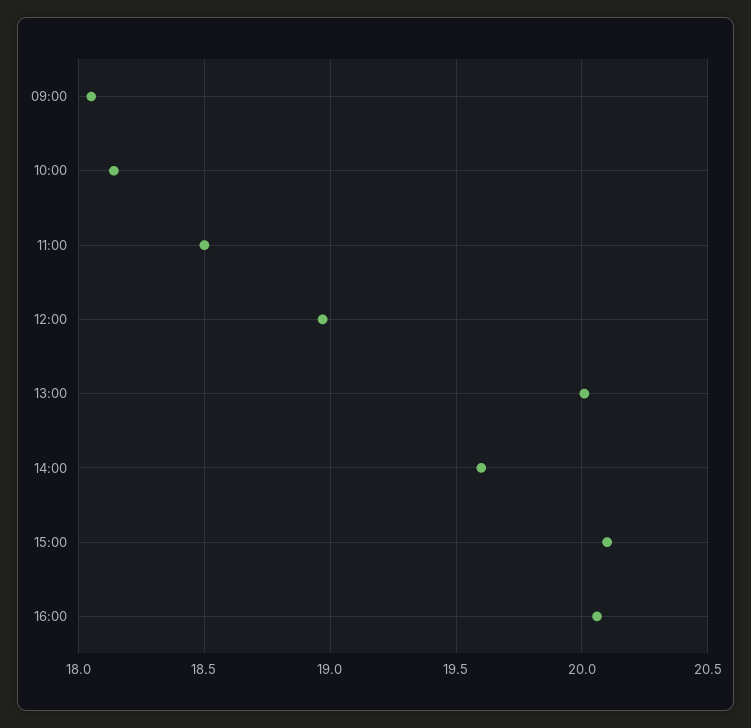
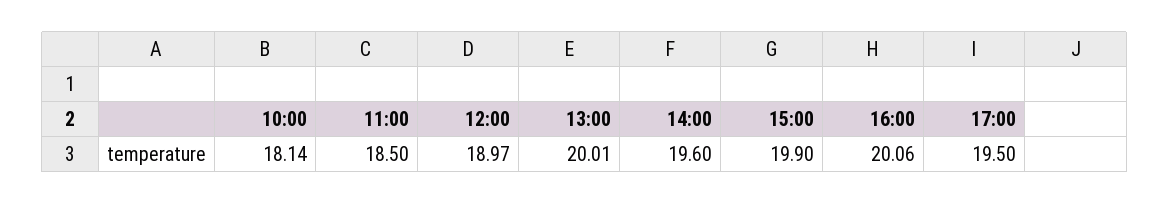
09:00: 18.05 -> none
15:00: 20.1 -> 19.9
17:00: none -> 19.5

